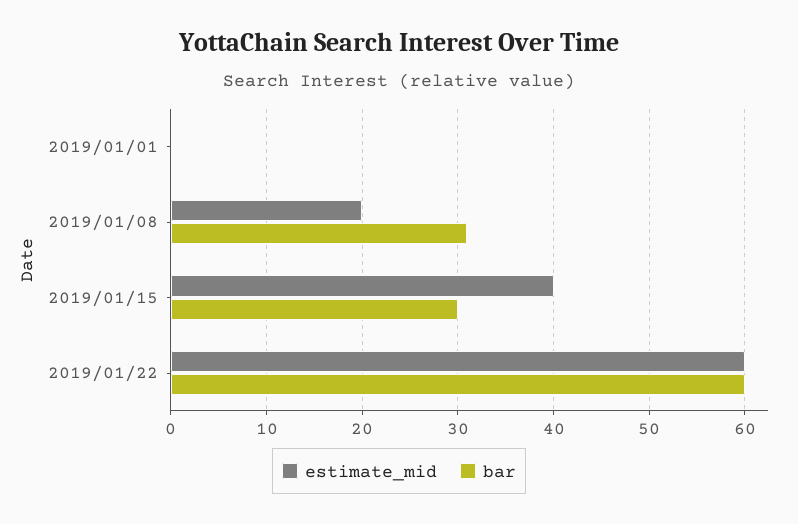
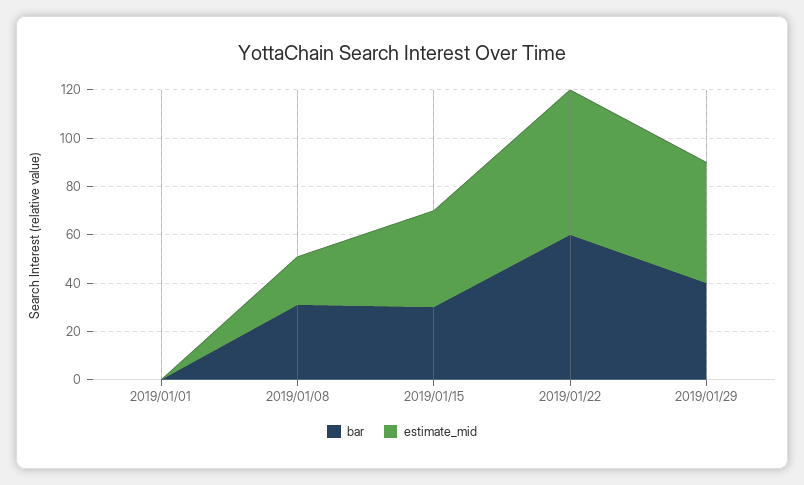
bar, 2019/01/29: none -> 40
estimate_mid, 2019/01/29: none -> 50

